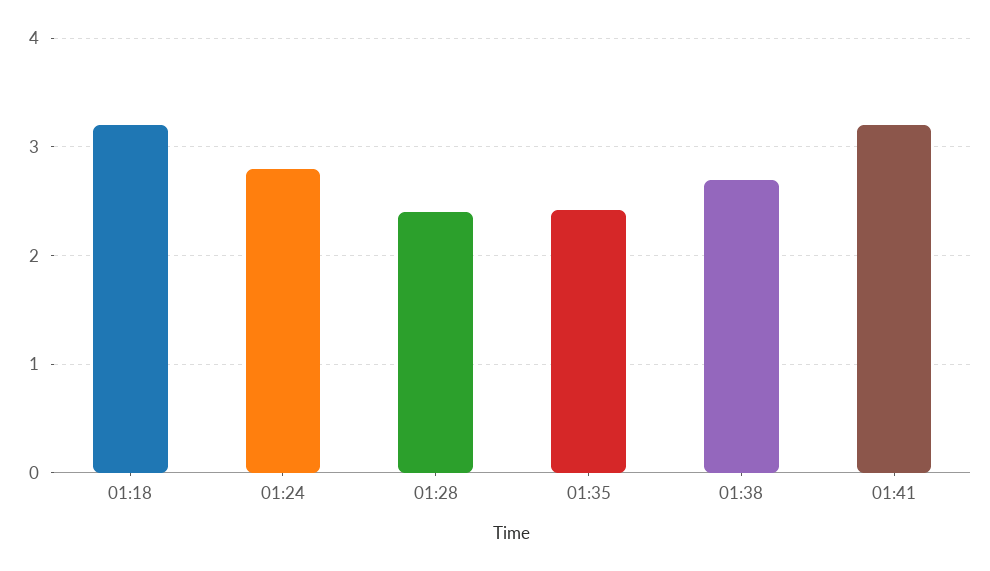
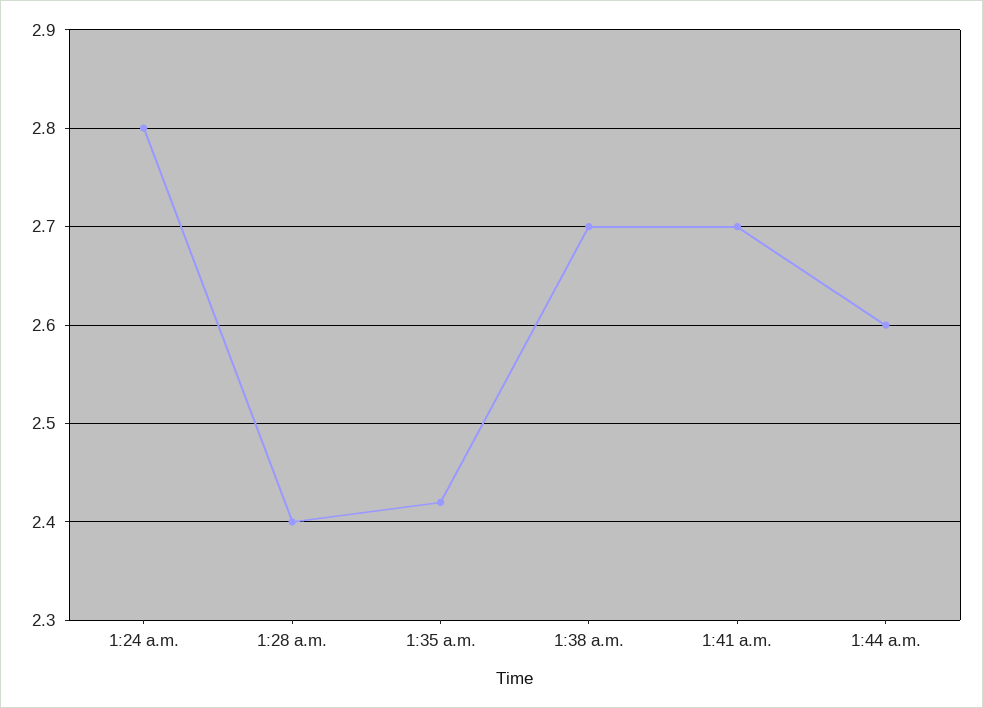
01:18: 3.2 -> none
01:41: 3.2 -> 2.7
1:44 a.m.: none -> 2.6

